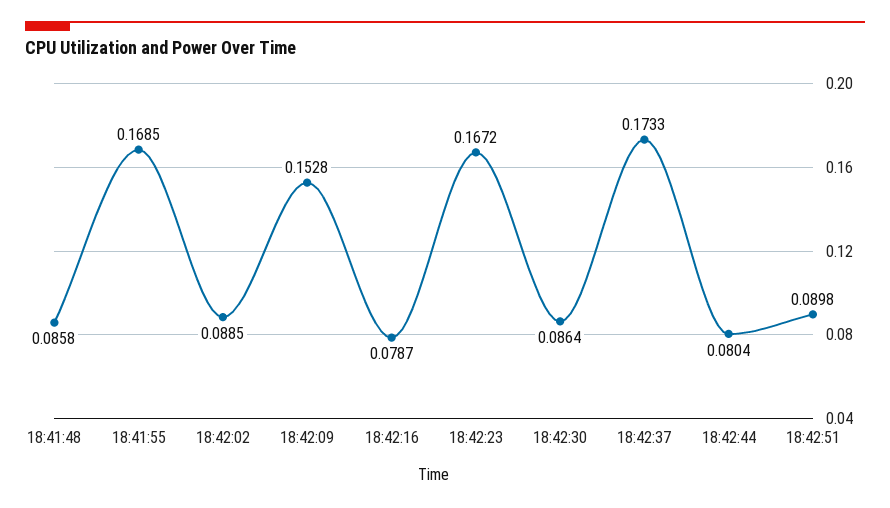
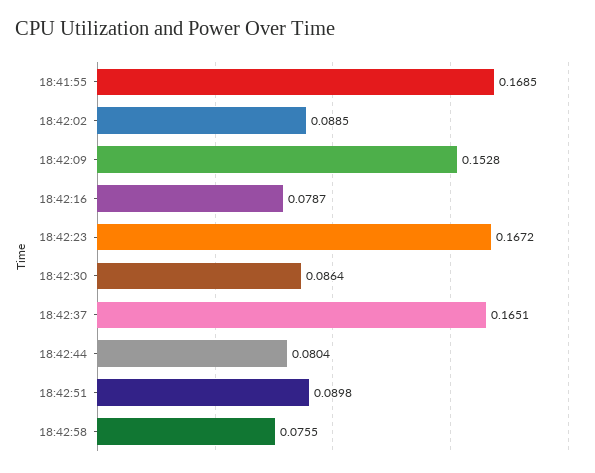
18:41:48: 0.0858 -> none
18:42:37: 0.1733 -> 0.1651
18:42:58: none -> 0.0755

